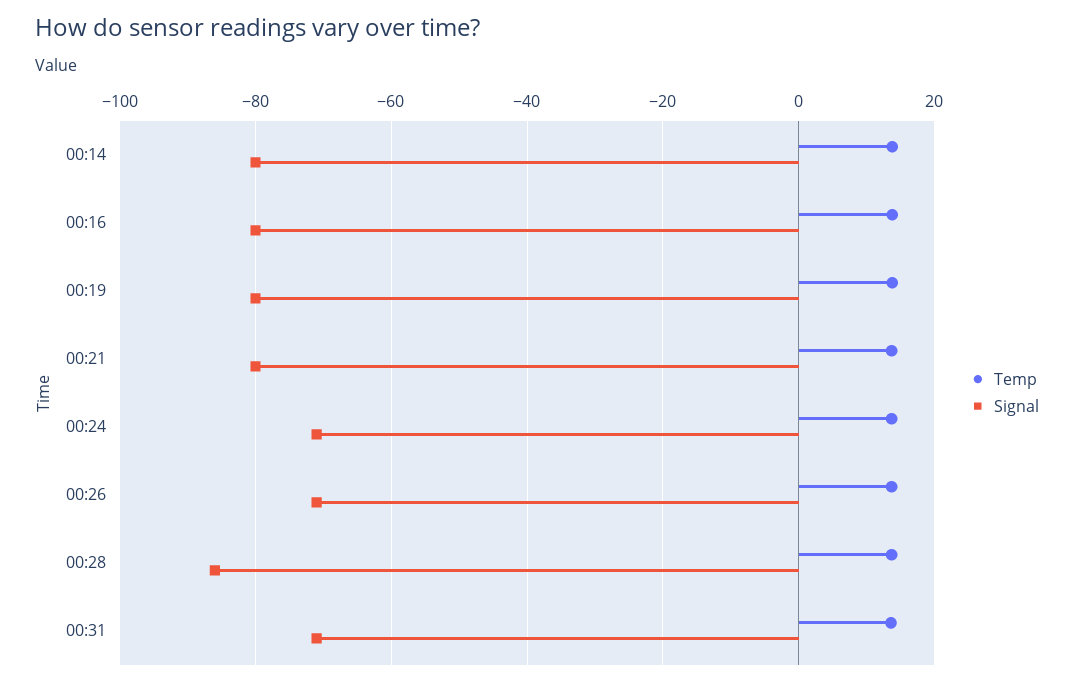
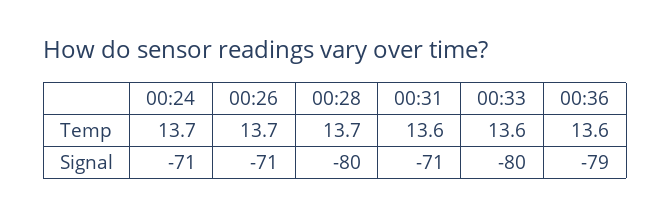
Temp, 00:14: 14 -> none
Signal, 00:14: -80 -> none
Temp, 00:16: 14 -> none
Signal, 00:16: -80 -> none
Temp, 00:19: 14 -> none
Signal, 00:19: -80 -> none
Temp, 00:21: 14 -> none
Signal, 00:21: -80 -> none
Signal, 00:28: -86 -> -80
Temp, 00:33: none -> 13.6
Temp, 00:36: none -> 13.6
Signal, 00:33: none -> -80
Signal, 00:36: none -> -79

